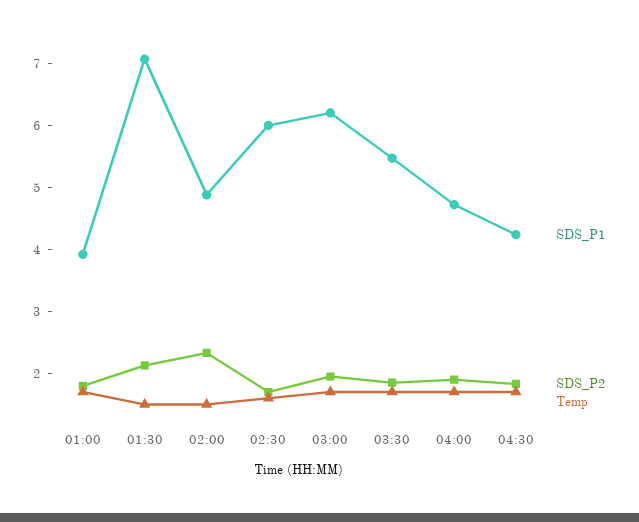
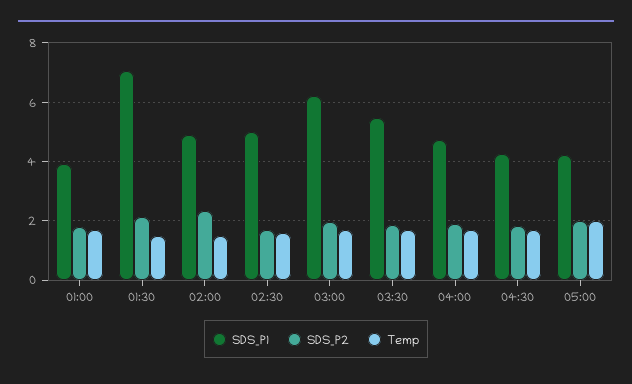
SDS_P1, 02:30: 6 -> 5
SDS_P1, 05:00: none -> 4.25
SDS_P2, 05:00: none -> 2
Temp, 05:00: none -> 2

